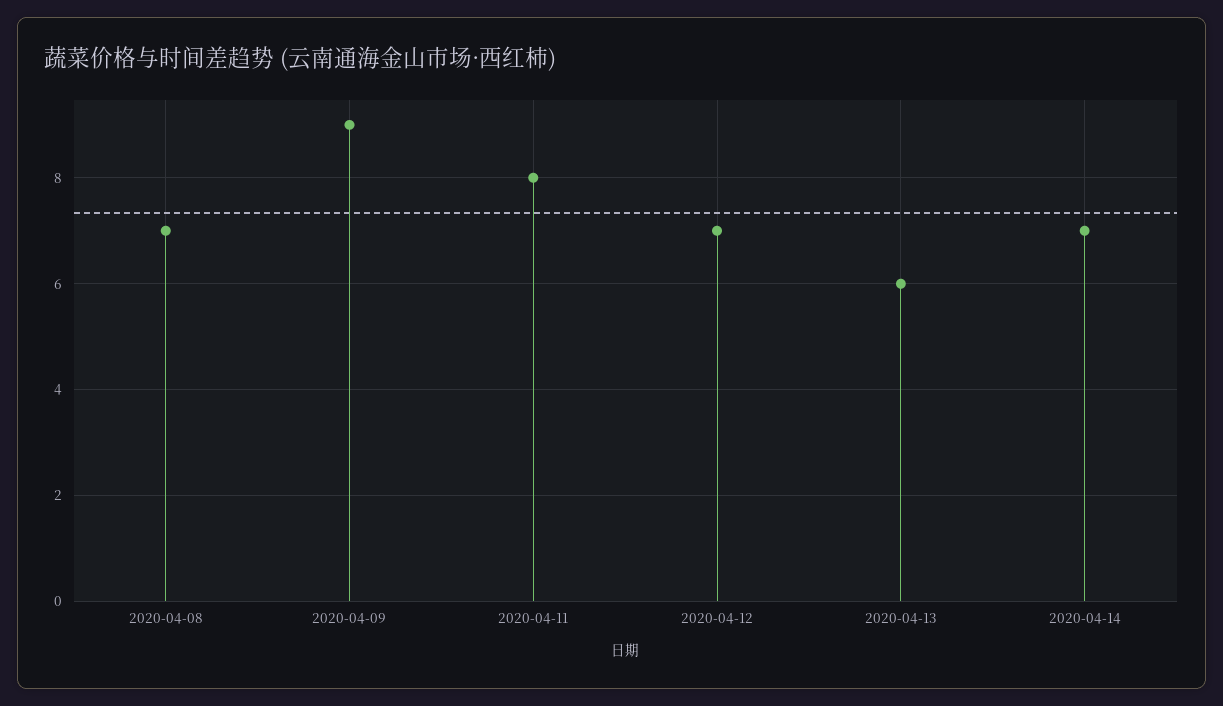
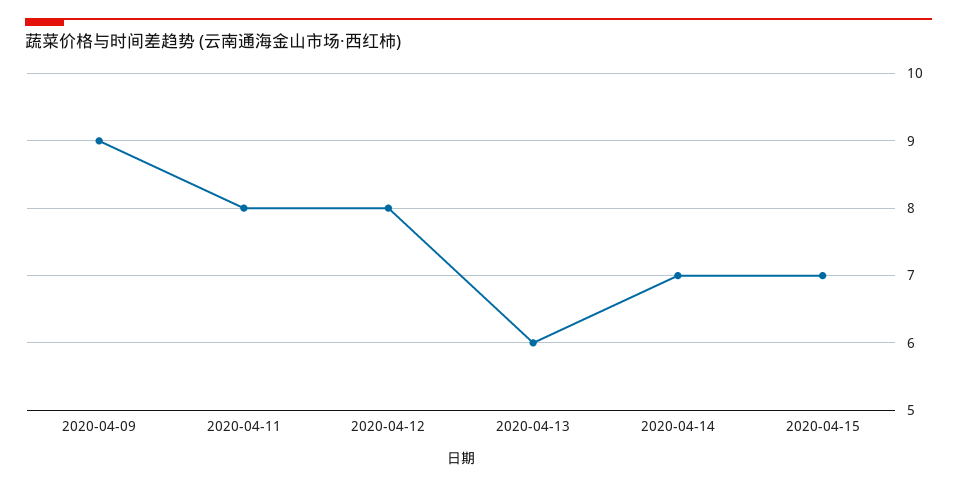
2020-04-08: 7 -> none
2020-04-12: 7 -> 8
2020-04-15: none -> 7

